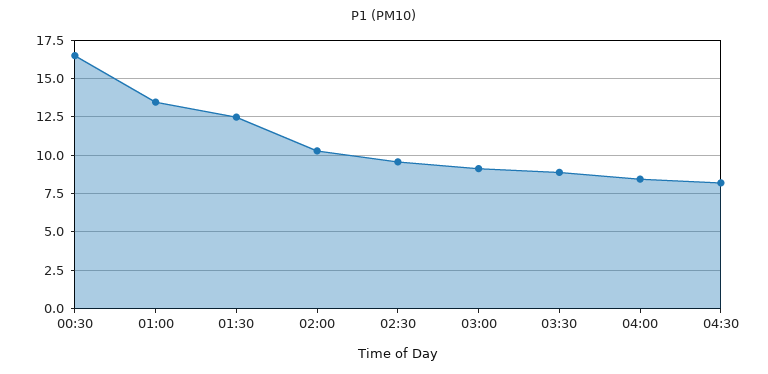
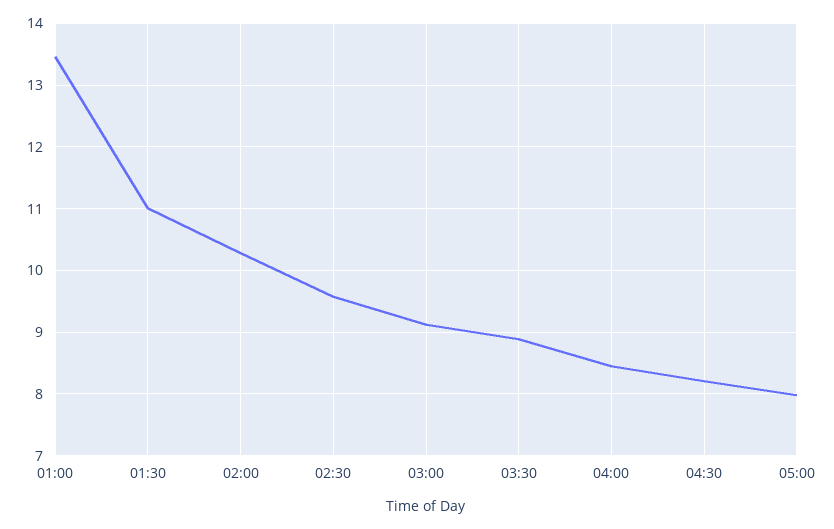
00:30: 16.5 -> none
01:30: 12.5 -> 11
05:00: none -> 8

